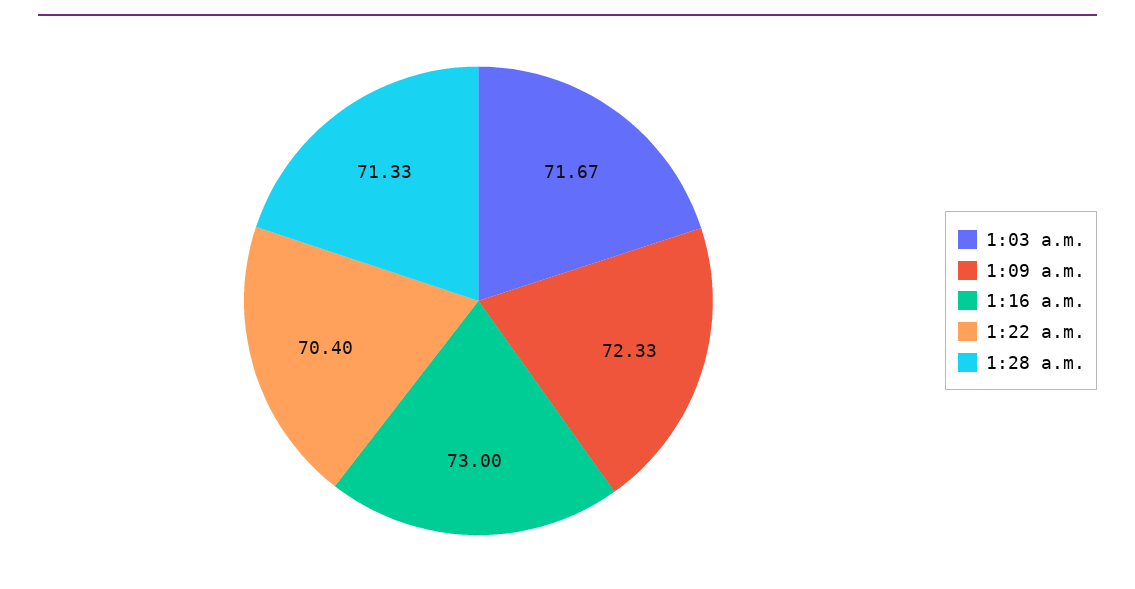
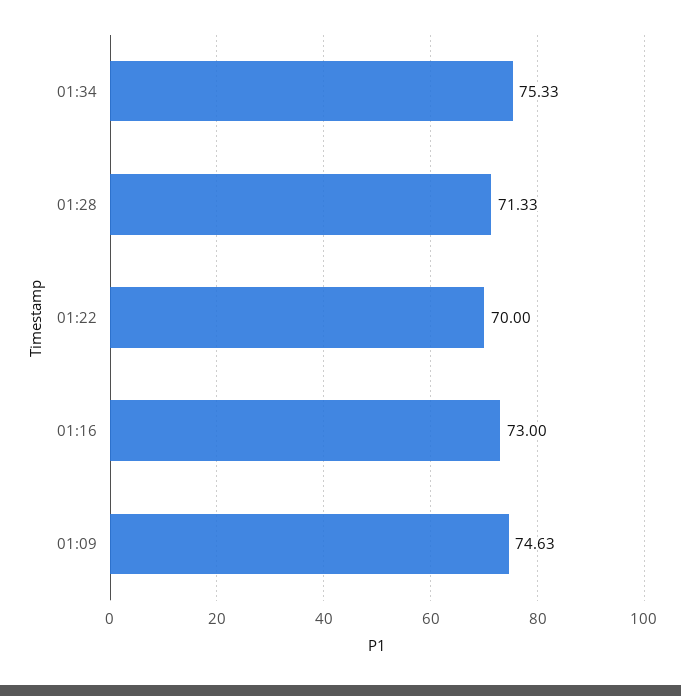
1:03 a.m.: 71.67 -> none
1:09 a.m.: 72.33 -> 74.63
1:22 a.m.: 70.4 -> 70
01:34: none -> 75.33

